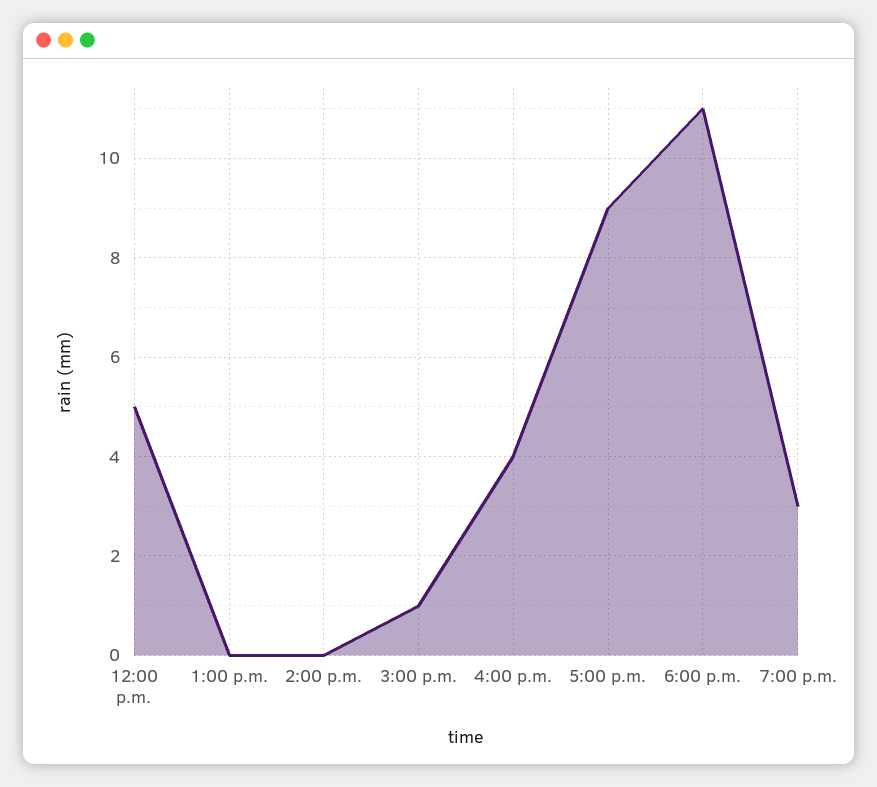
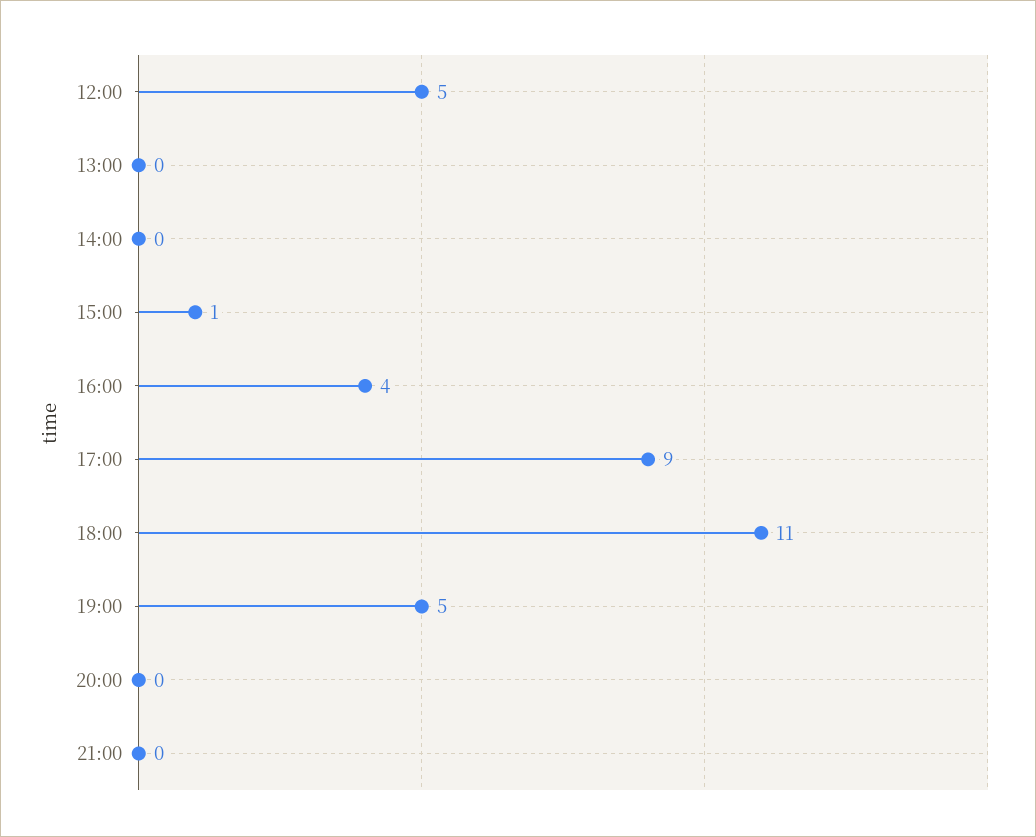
7:00 p.m.: 3 -> 5
20:00: none -> 0
21:00: none -> 0

